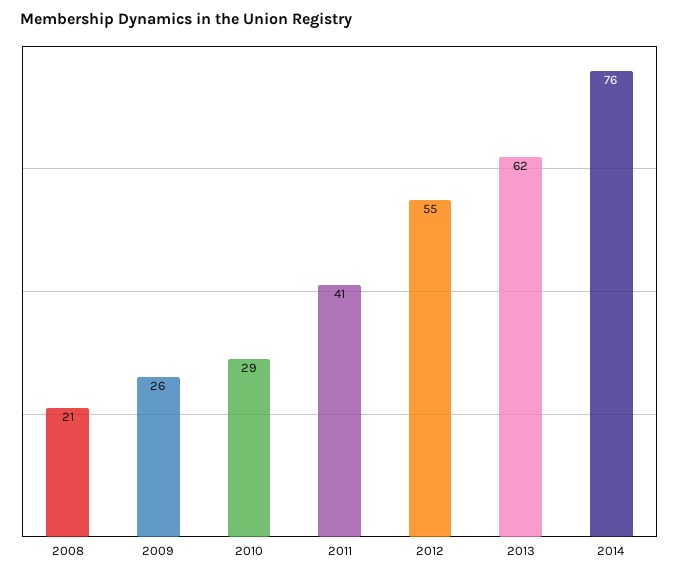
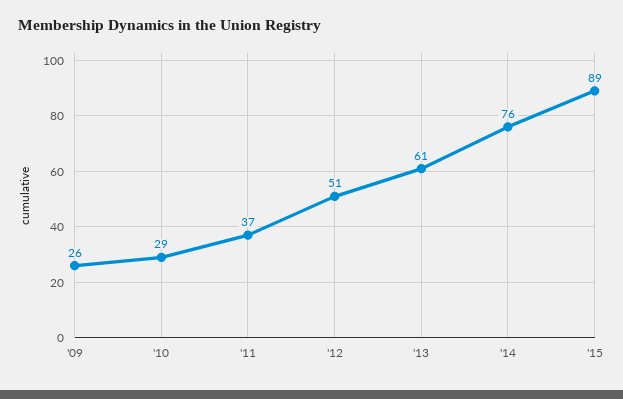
2008: 21 -> none
2011: 41 -> 37
2012: 55 -> 51
2013: 62 -> 61
'15: none -> 89

